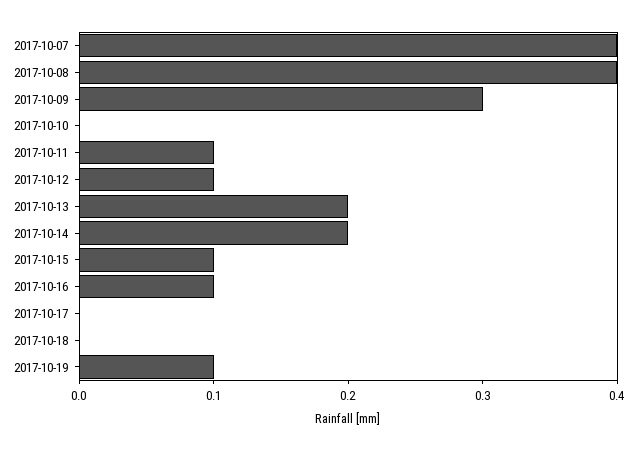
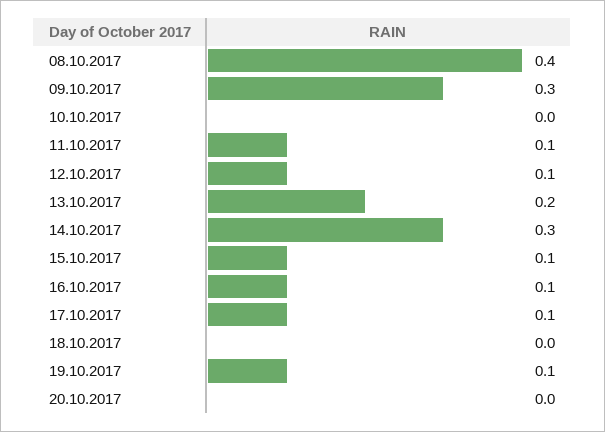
2017-10-07: 0.4 -> none
2017-10-14: 0.2 -> 0.3
2017-10-17: 0 -> 0.1
20.10.2017: none -> 0

